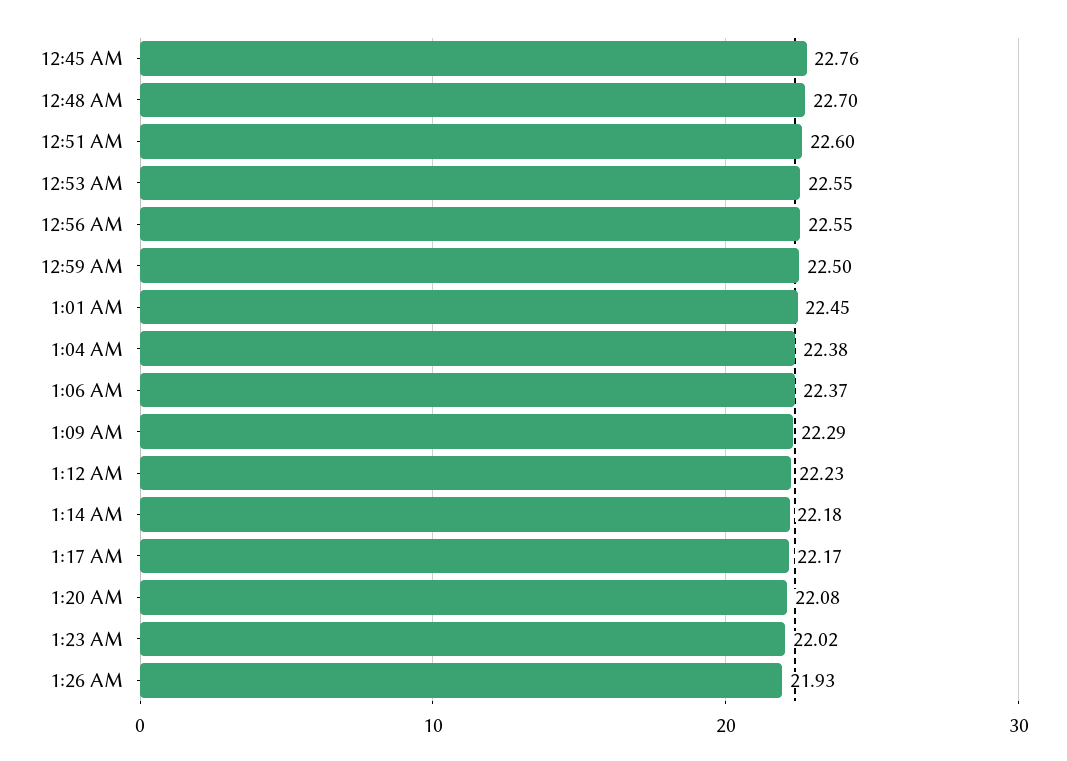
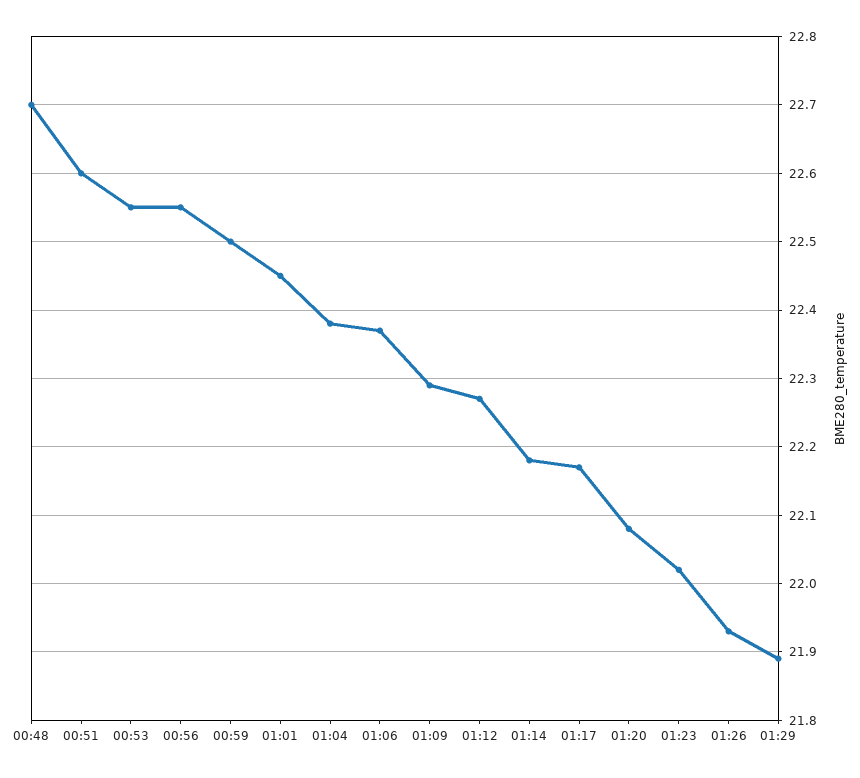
12:45 AM: 22.76 -> none
1:12 AM: 22.23 -> 22.27
01:29: none -> 21.89

